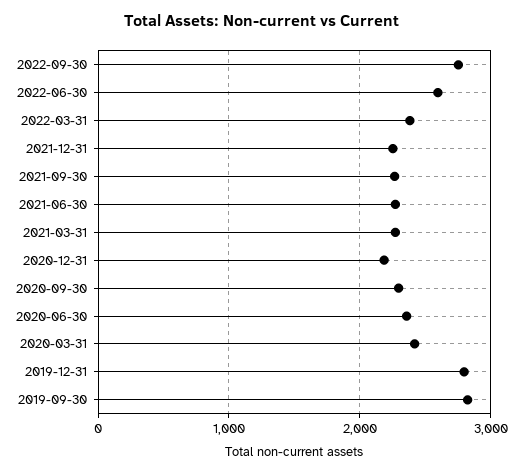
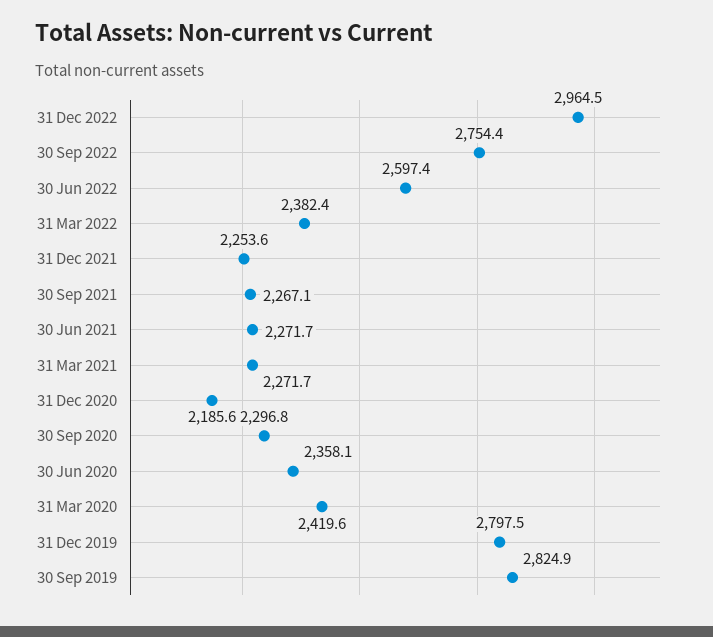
31 Dec 2022: none -> 2964.5

